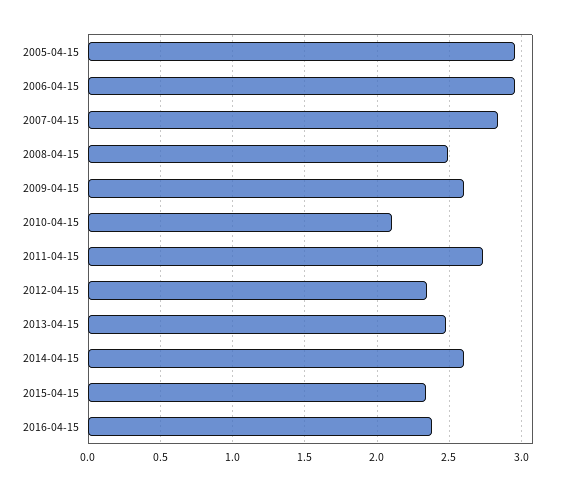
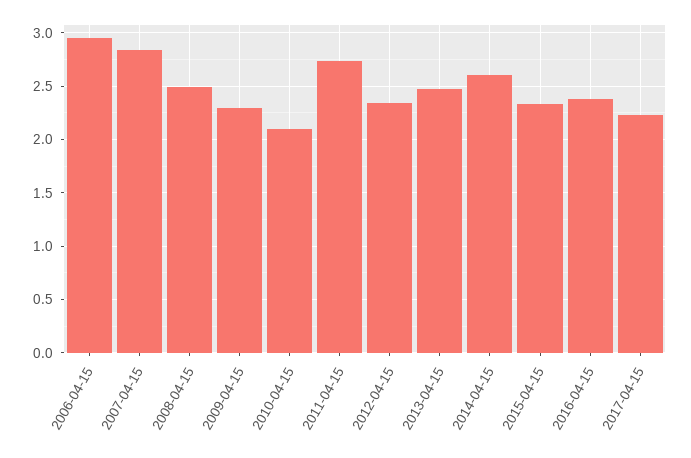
2005-04-15: 2.95 -> none
2009-04-15: 2.6 -> 2.3
2017-04-15: none -> 2.2

